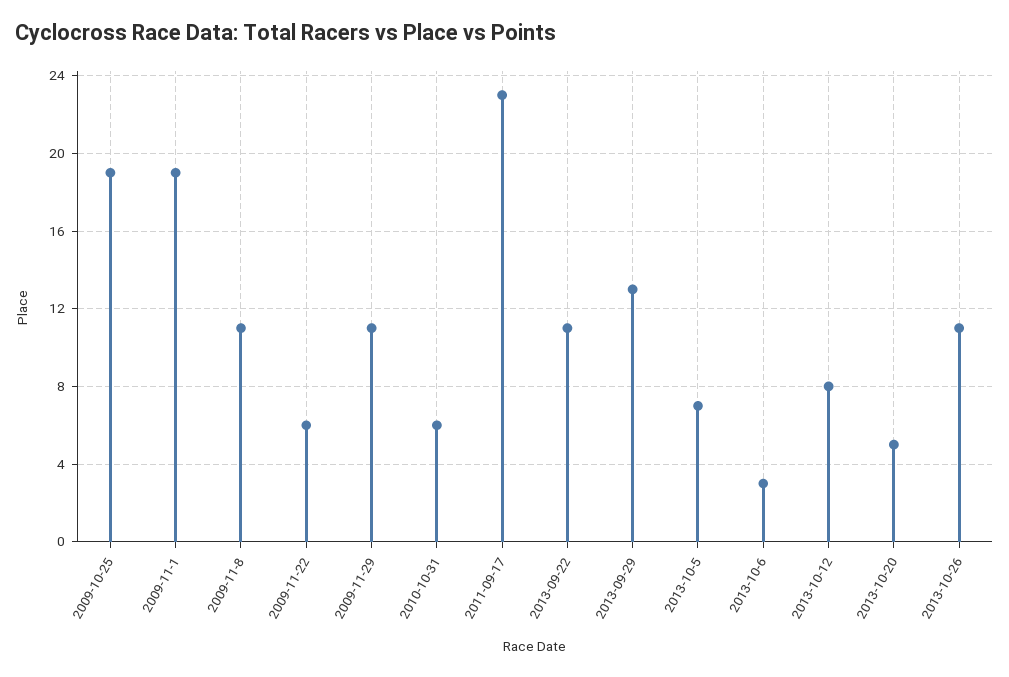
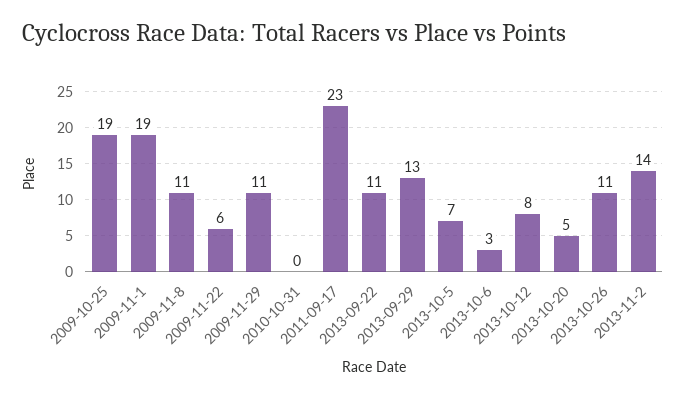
2010-10-31: 6 -> 0
2013-11-2: none -> 14

